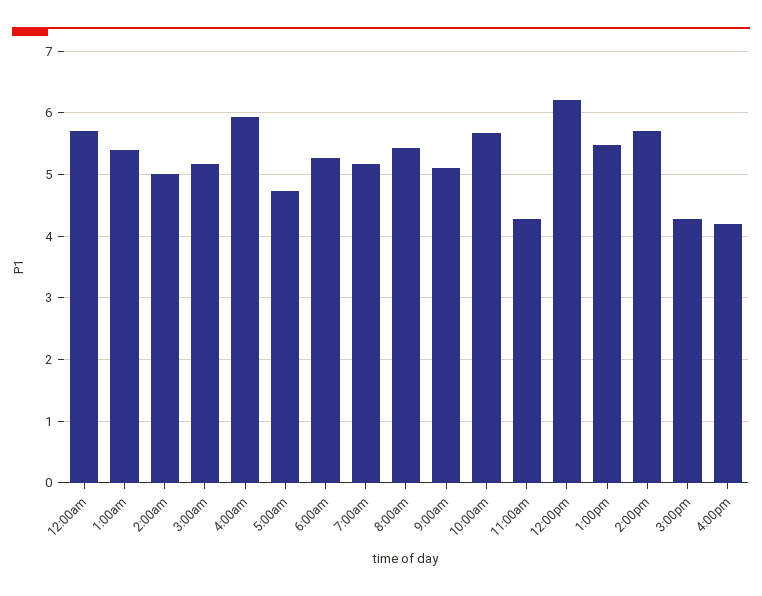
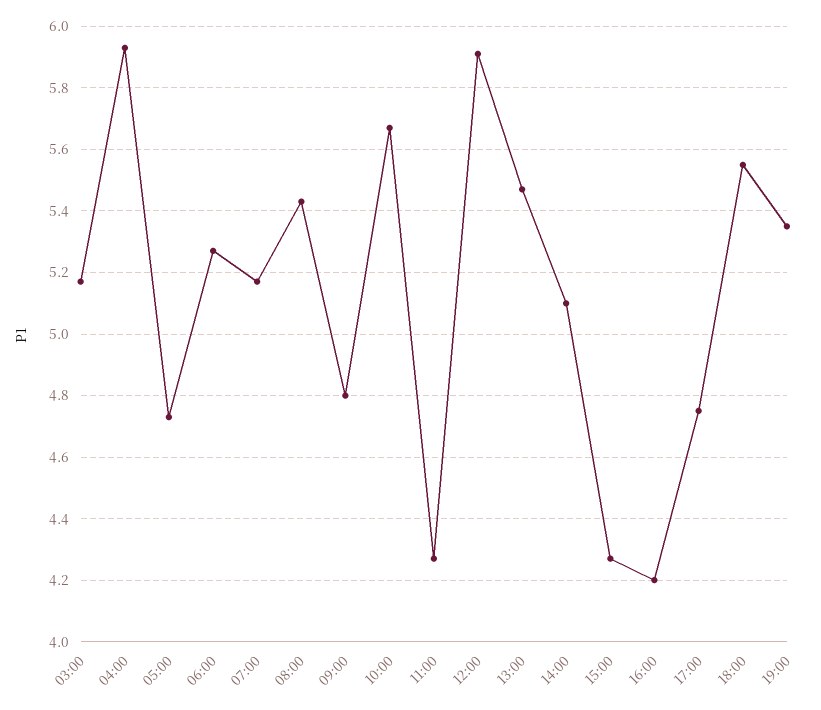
12:00am: 5.7 -> none
1:00am: 5.4 -> none
2:00am: 5 -> none
9:00am: 5.1 -> 4.8
12:00pm: 6.2 -> 5.9
2:00pm: 5.7 -> 5.1
17:00: none -> 4.75
18:00: none -> 5.55
19:00: none -> 5.35

